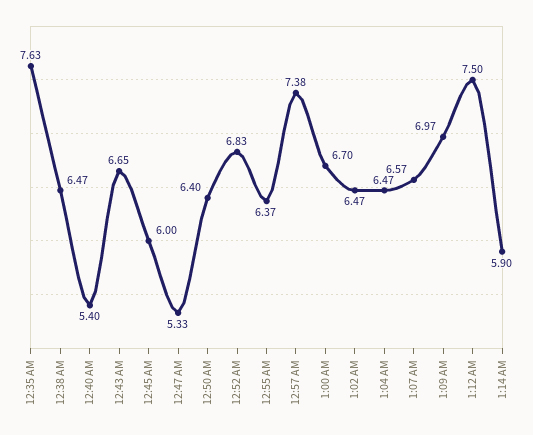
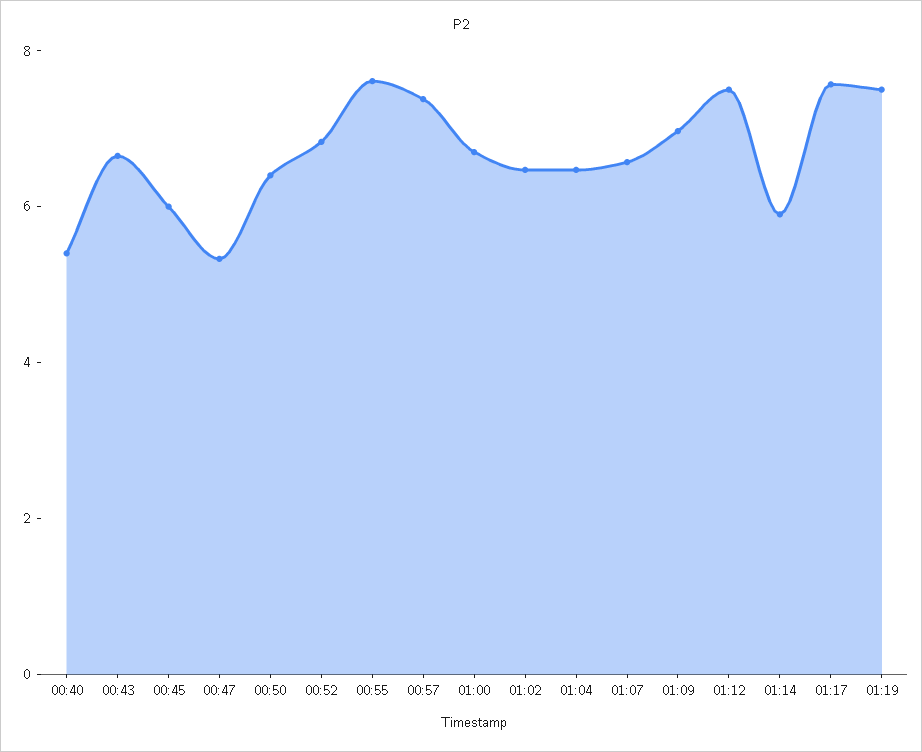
12:35 AM: 7.63 -> none
12:38 AM: 6.47 -> none
12:55 AM: 6.37 -> 7.5
01:17: none -> 7.5
01:19: none -> 7.5

